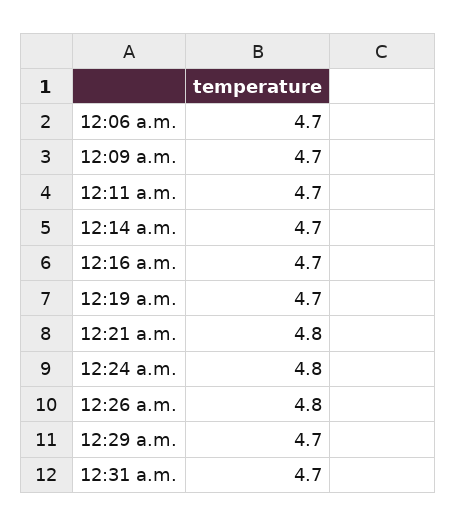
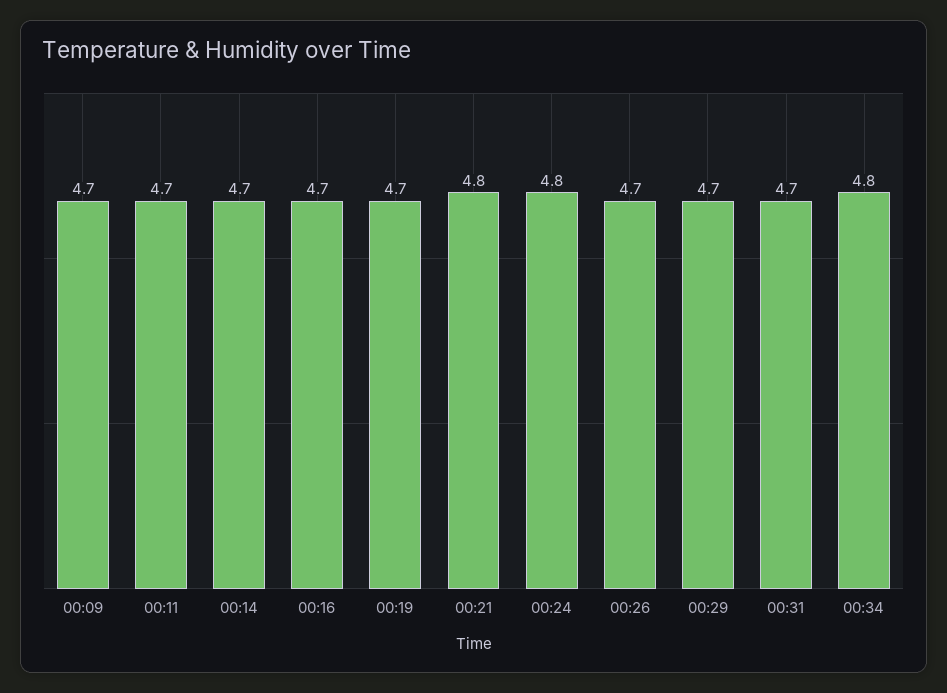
12:06 a.m.: 4.7 -> none
12:26 a.m.: 4.8 -> 4.7
00:34: none -> 4.8

